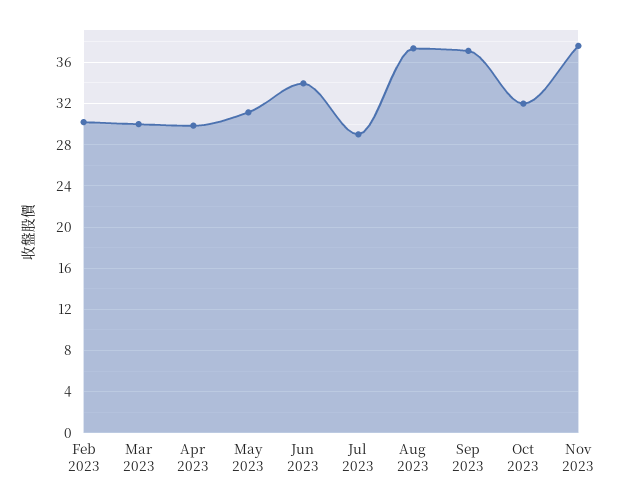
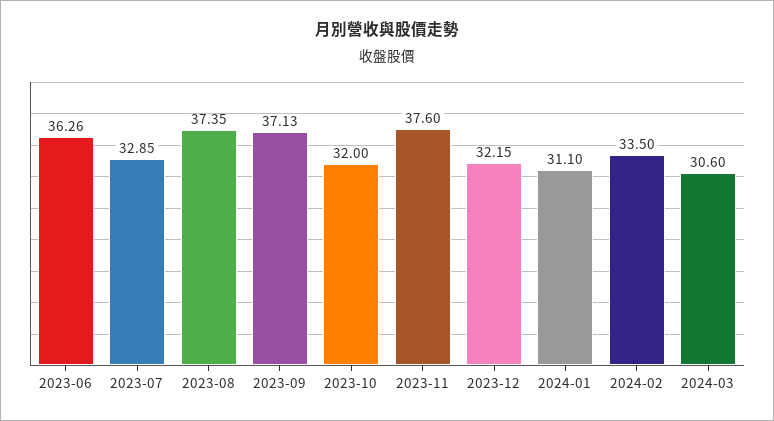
Feb 2023: 30 -> none
Mar 2023: 30 -> none
Apr 2023: 30 -> none
May 2023: 31 -> none
Jun 2023: 34 -> 36.26
Jul 2023: 29 -> 32.85
2023-12: none -> 32.15
2024-01: none -> 31.1
2024-02: none -> 33.5
2024-03: none -> 30.6

